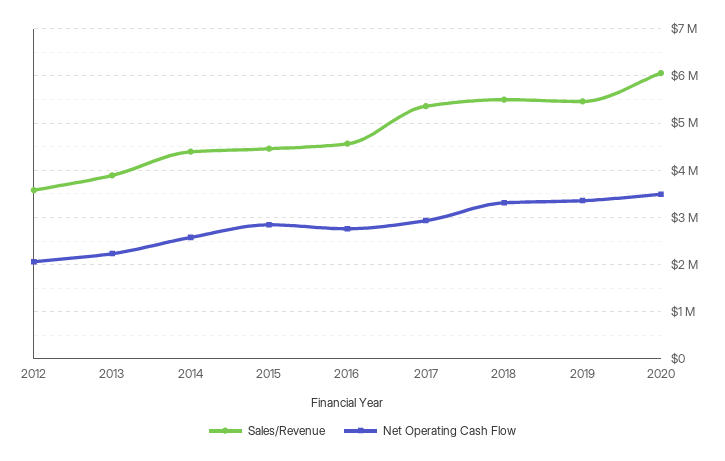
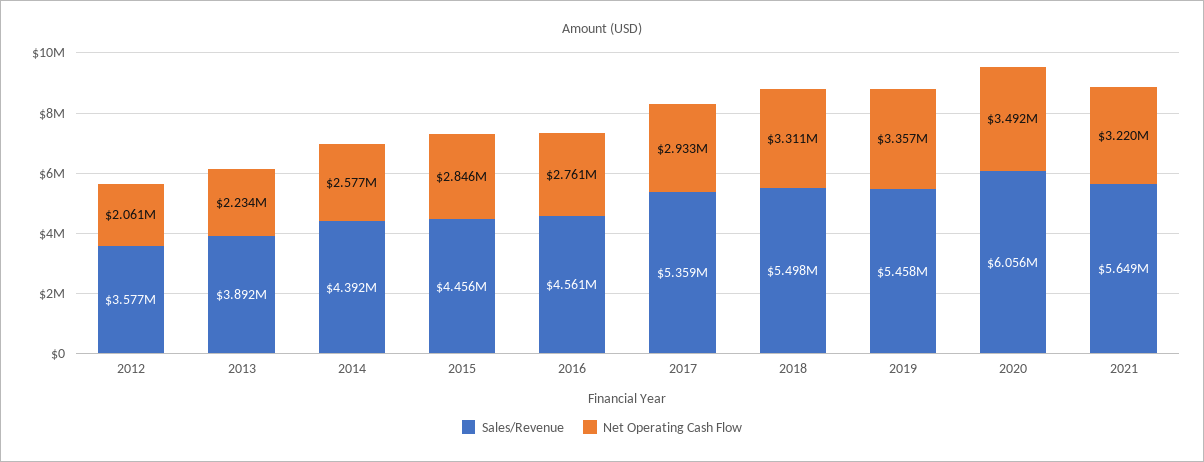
Sales/Revenue, 2021: none -> 5649000
Net Operating Cash Flow, 2021: none -> 3220000

